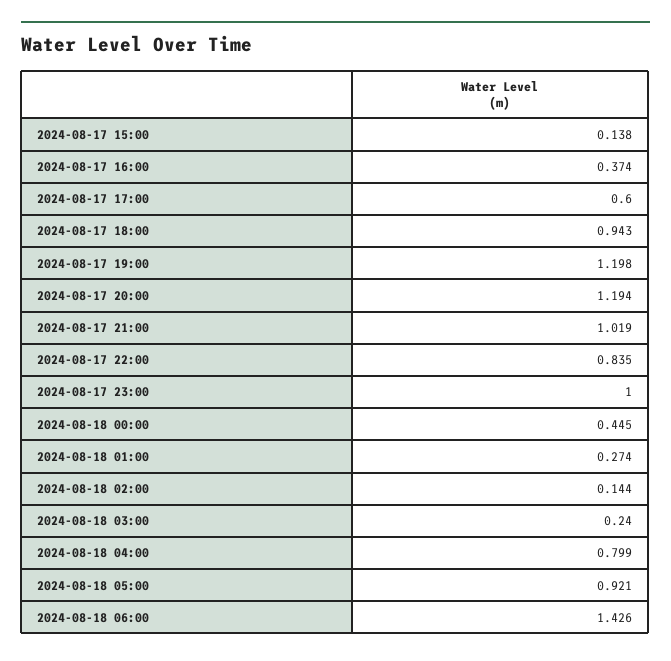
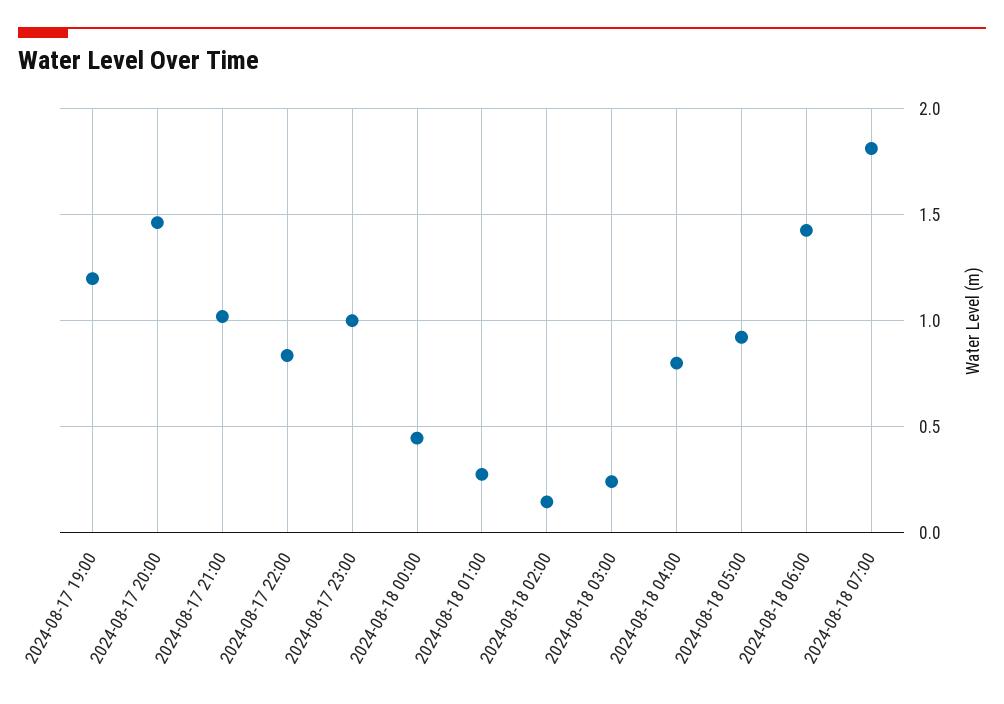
2024-08-17 15:00: 0.138 -> none
2024-08-17 16:00: 0.374 -> none
2024-08-17 17:00: 0.6 -> none
2024-08-17 18:00: 0.943 -> none
2024-08-17 20:00: 1.194 -> 1.45
2024-08-18 07:00: none -> 1.8

